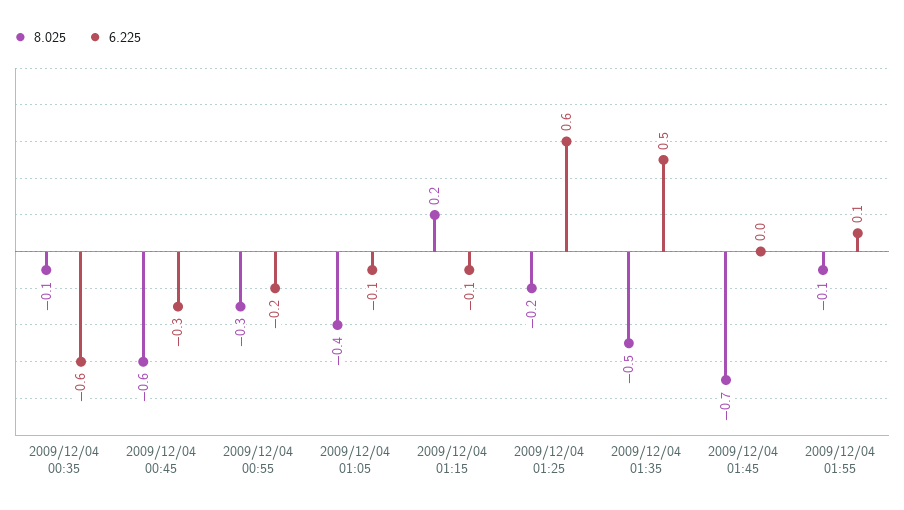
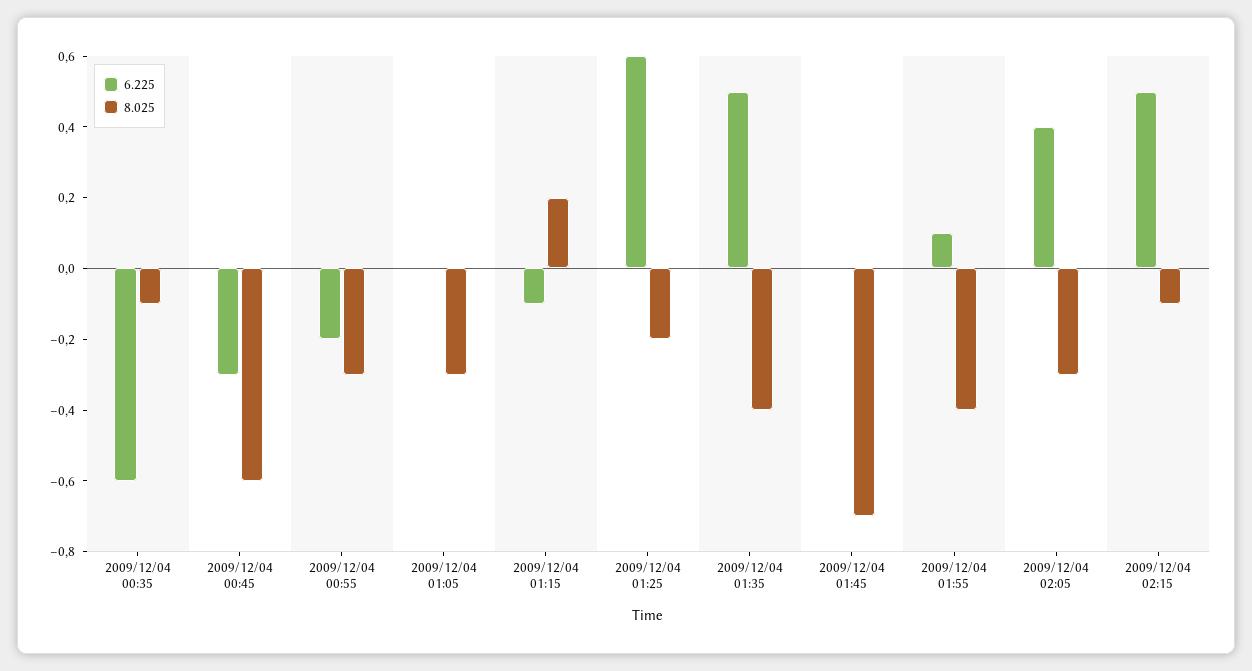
8.025, 2009/12/04 01:05: -0.4 -> -0.3
6.225, 2009/12/04 01:05: -0.1 -> 0
8.025, 2009/12/04 01:35: -0.5 -> -0.4
8.025, 2009/12/04 01:55: -0.1 -> -0.4
6.225, 2009/12/04 02:05: none -> 0.4
8.025, 2009/12/04 02:05: none -> -0.3
6.225, 2009/12/04 02:15: none -> 0.5
8.025, 2009/12/04 02:15: none -> -0.1

